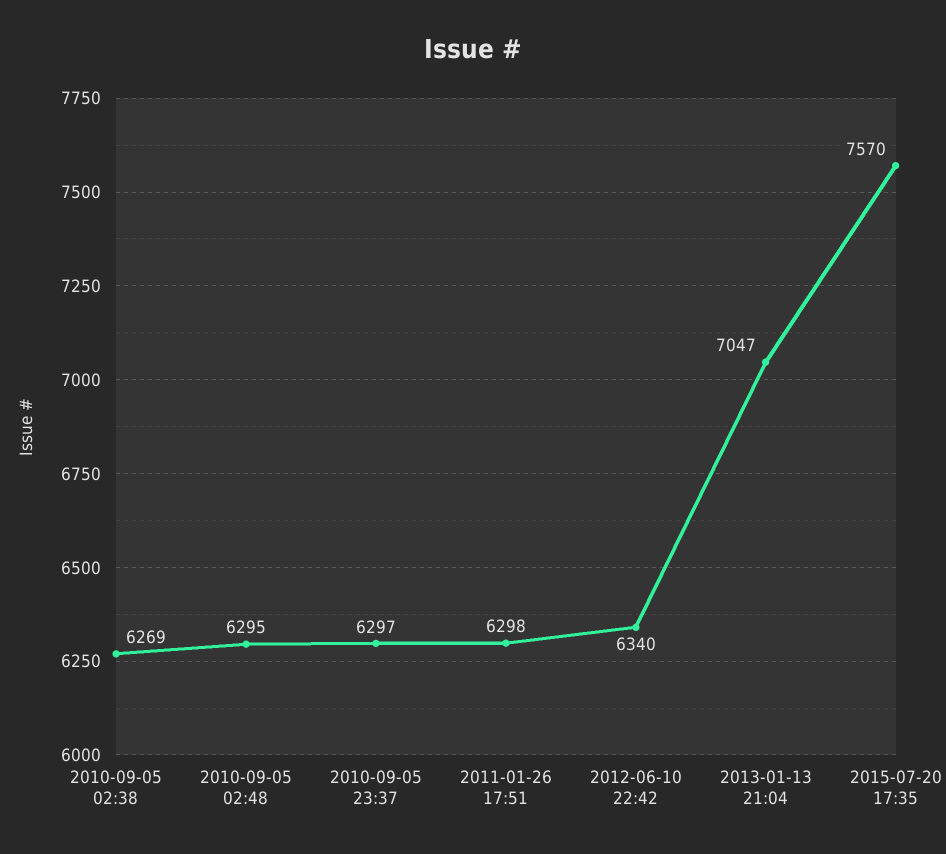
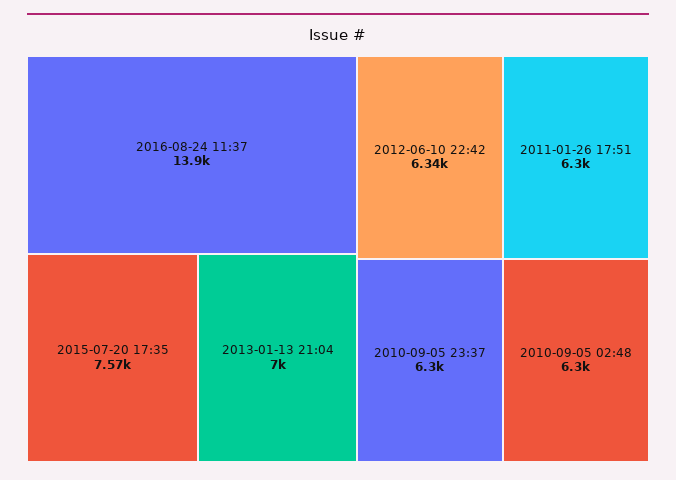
2010-09-05 02:38: 6269 -> none
2013-01-13 21:04: 7047 -> 7000
2016-08-24 11:37: none -> 13900

